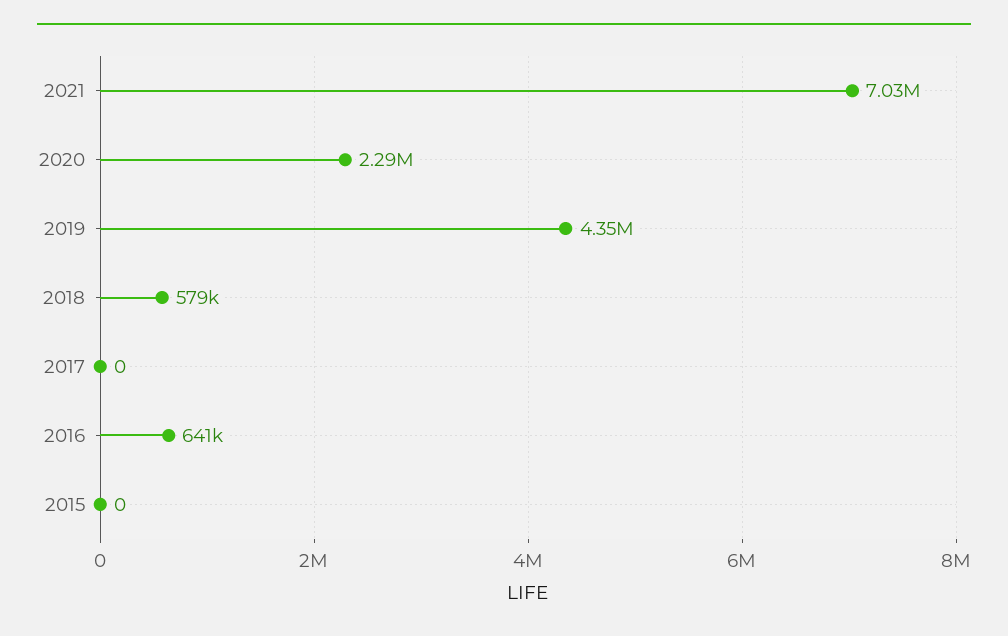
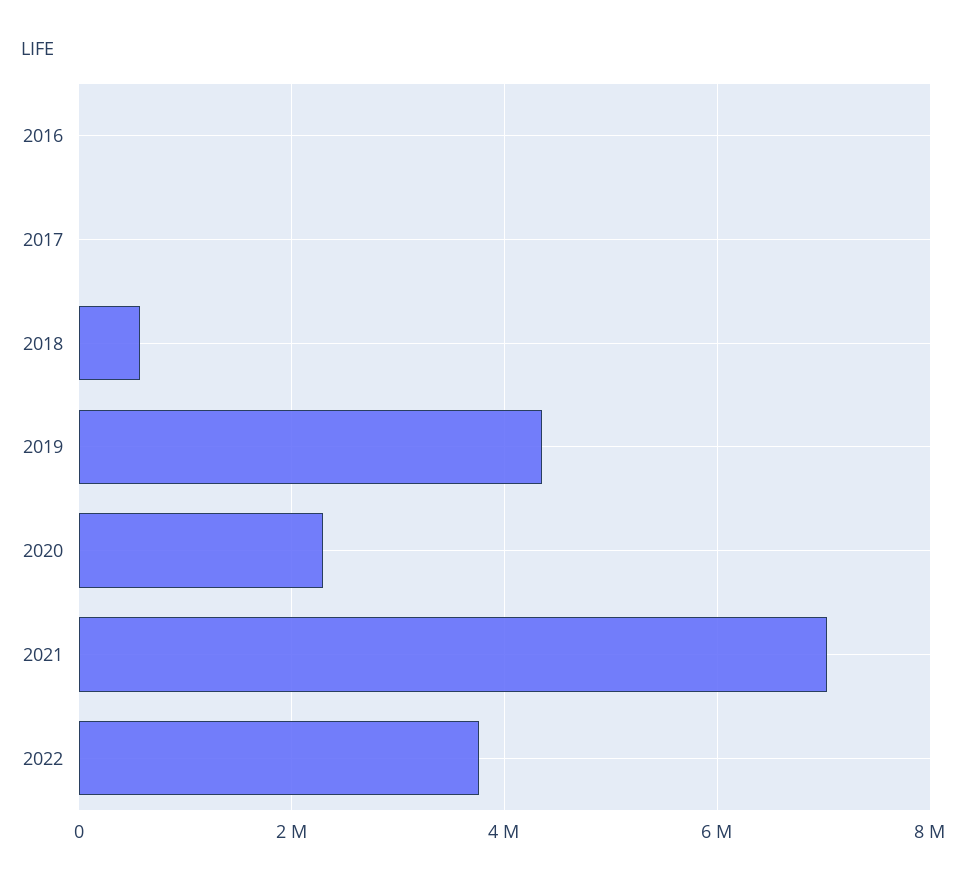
2016: 641000 -> 0
2015: 0 -> none
2022: none -> 3800000

